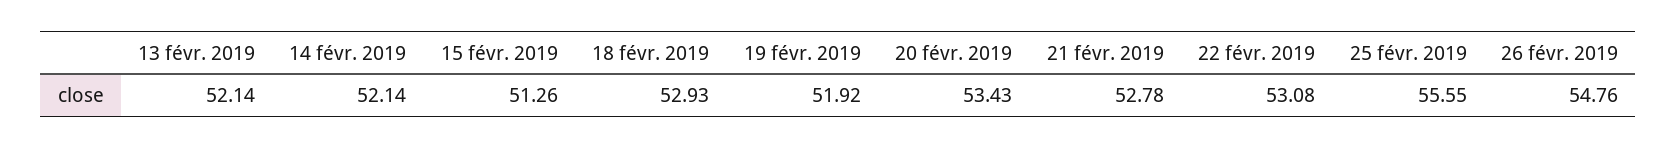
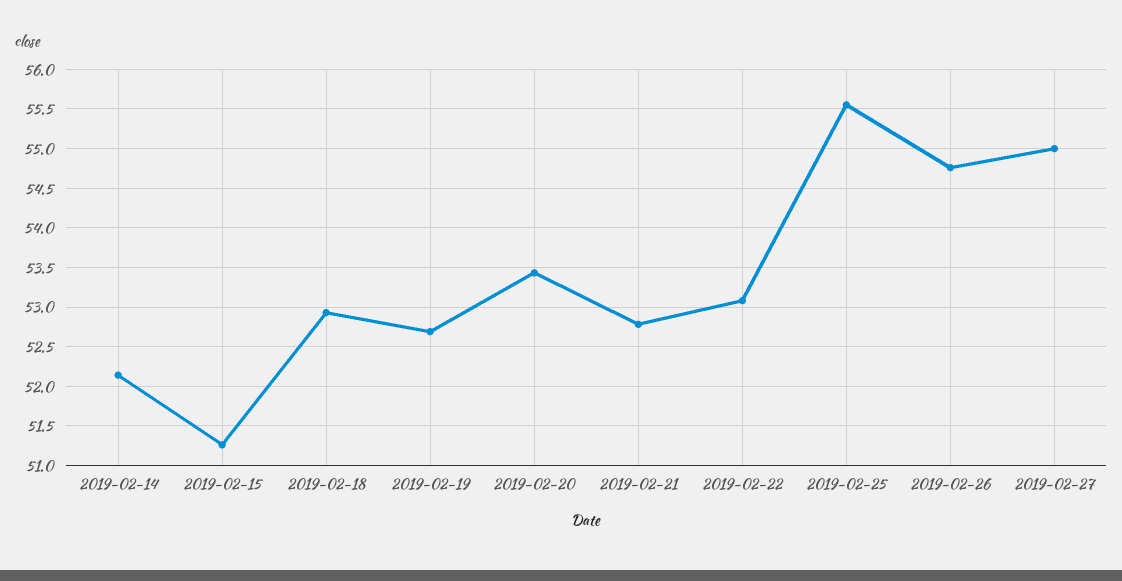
13 févr. 2019: 52.14 -> none
19 févr. 2019: 51.92 -> 52.7
2019-02-27: none -> 55

